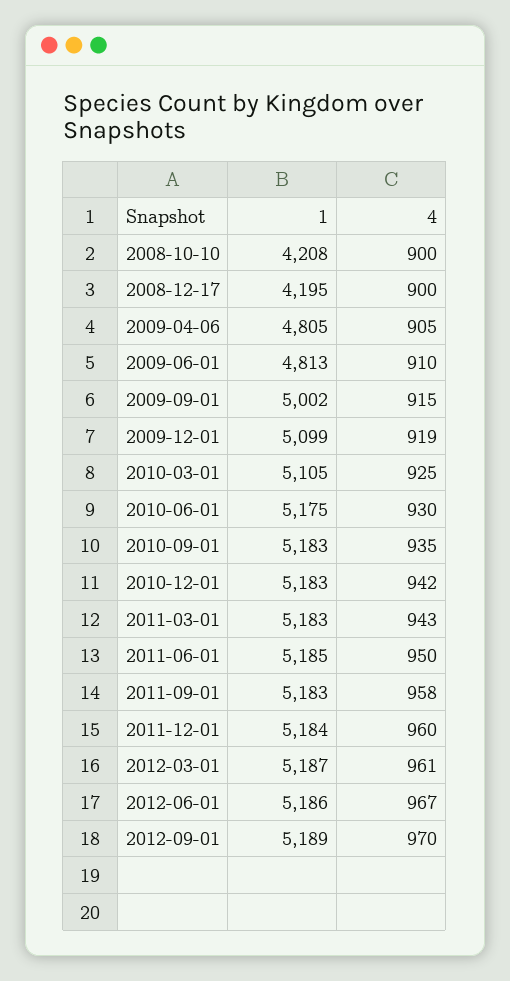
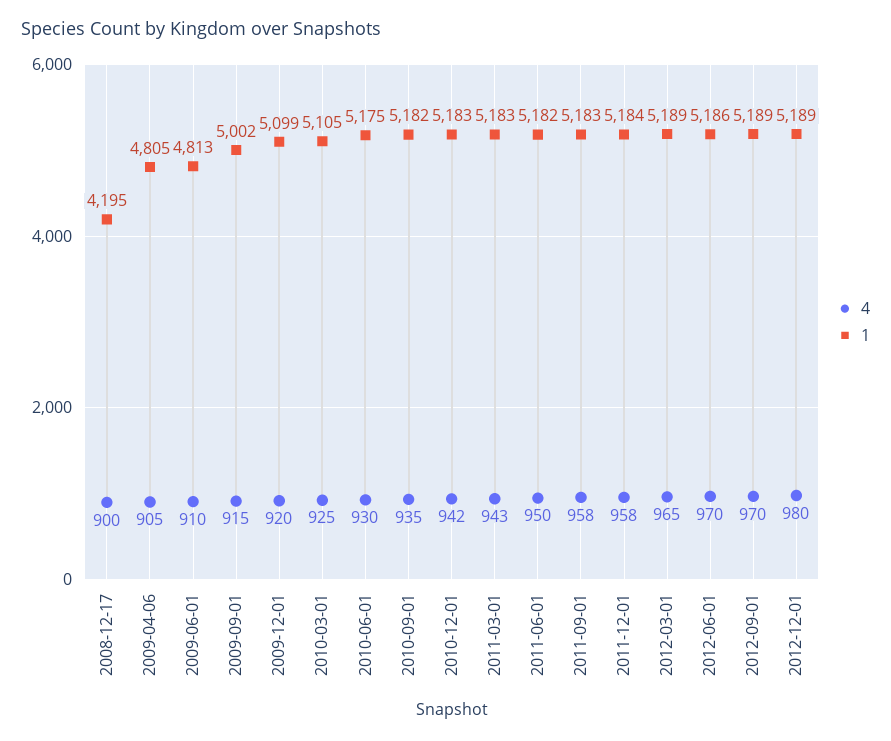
1, 2008-10-10: 4208 -> none
4, 2008-10-10: 900 -> none
4, 2009-12-01: 919 -> 920
1, 2010-09-01: 5183 -> 5182
1, 2011-06-01: 5185 -> 5182
4, 2011-12-01: 960 -> 958
1, 2012-03-01: 5187 -> 5189
4, 2012-03-01: 961 -> 965
4, 2012-06-01: 967 -> 970
4, 2012-12-01: none -> 980
1, 2012-12-01: none -> 5189

